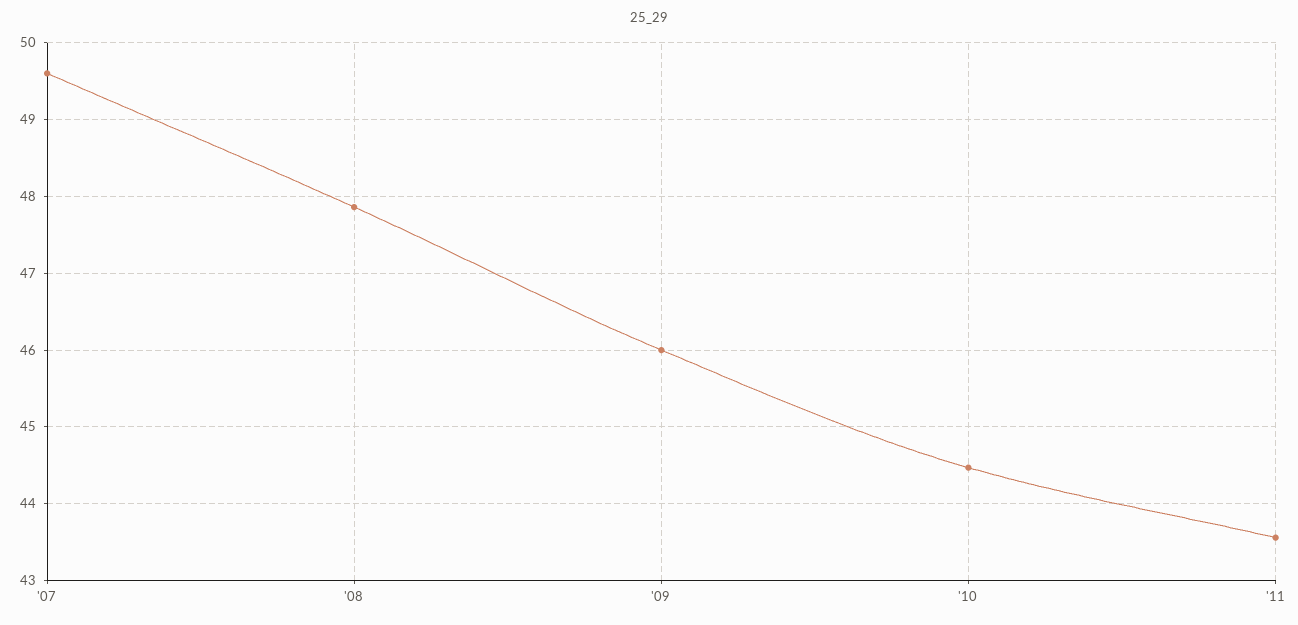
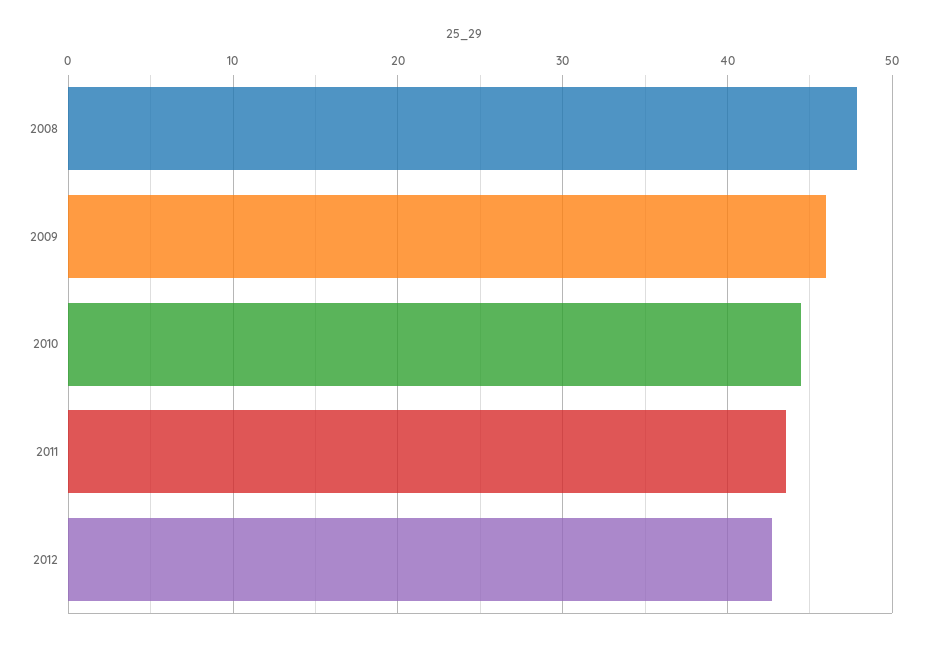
'07: 49.6 -> none
2012: none -> 43

